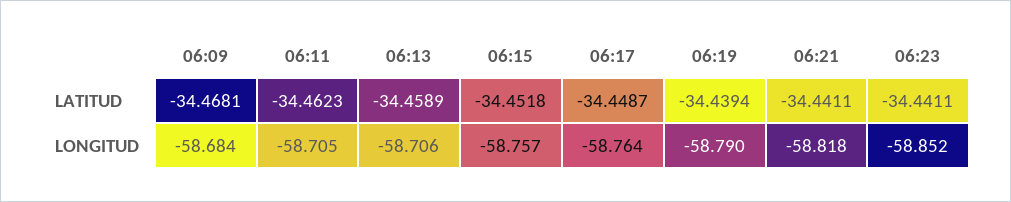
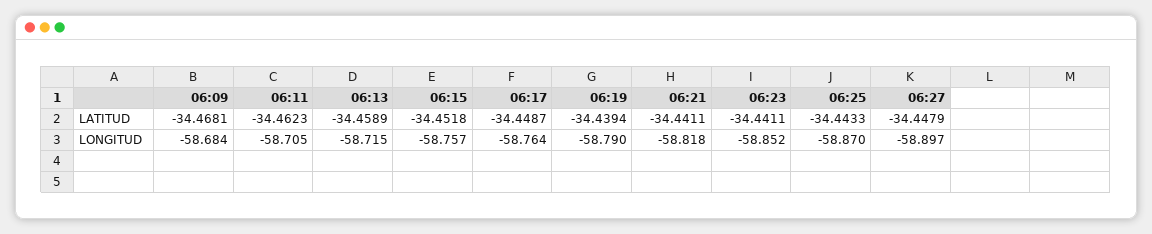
06:13, LONGITUD: -58.706 -> -58.715
06:25, LATITUD: none -> -34.4433
06:27, LATITUD: none -> -34.4479
06:25, LONGITUD: none -> -58.87
06:27, LONGITUD: none -> -58.897

